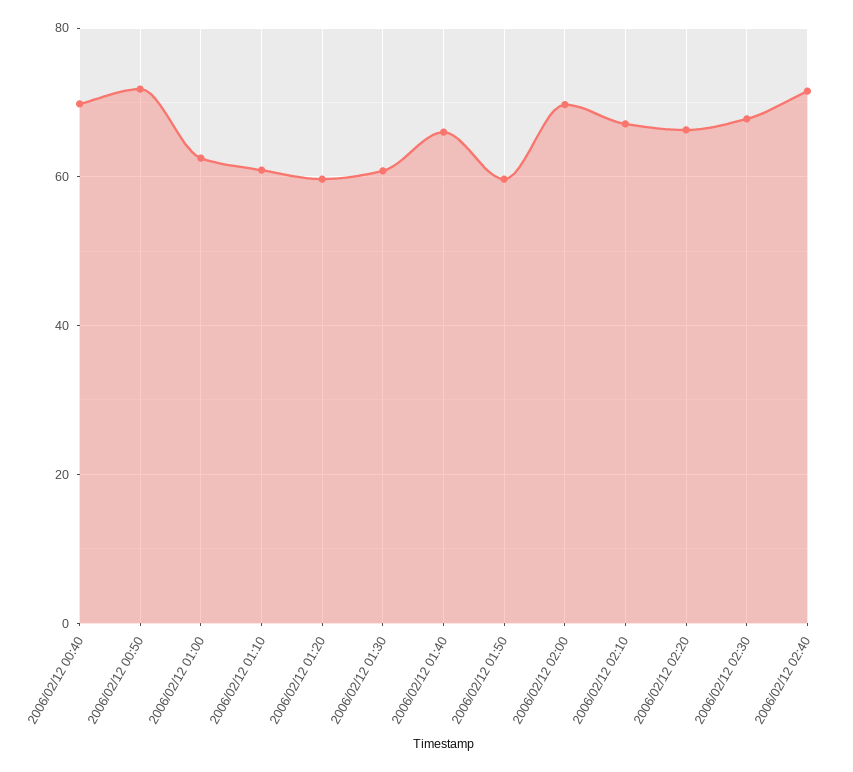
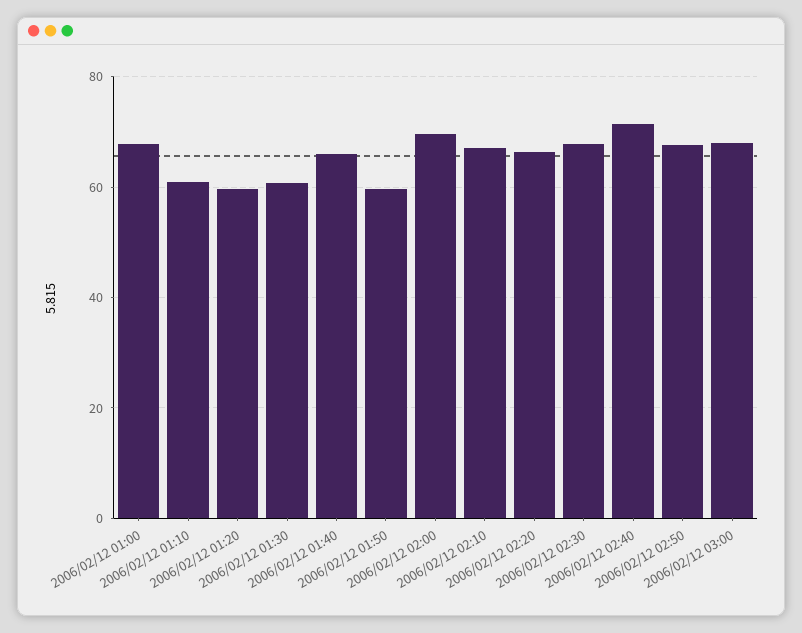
2006/02/12 00:40: 70 -> none
2006/02/12 00:50: 72 -> none
2006/02/12 01:00: 62 -> 68
2006/02/12 02:50: none -> 68
2006/02/12 03:00: none -> 68

